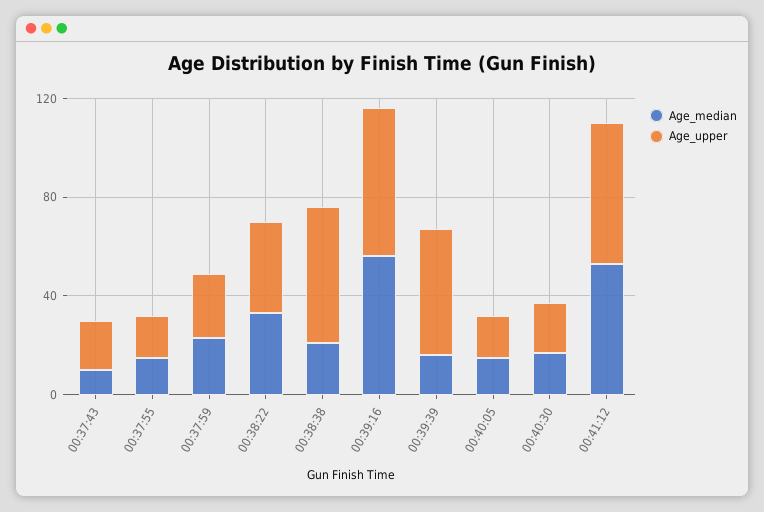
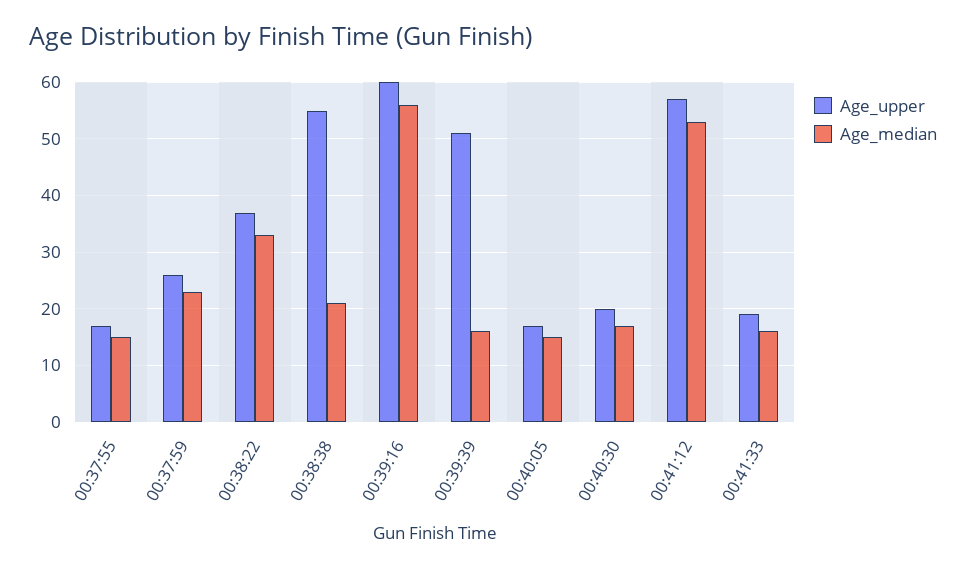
Age_median, 00:37:43: 10 -> none
Age_upper, 00:37:43: 20 -> none
Age_upper, 00:41:33: none -> 20
Age_median, 00:41:33: none -> 15

